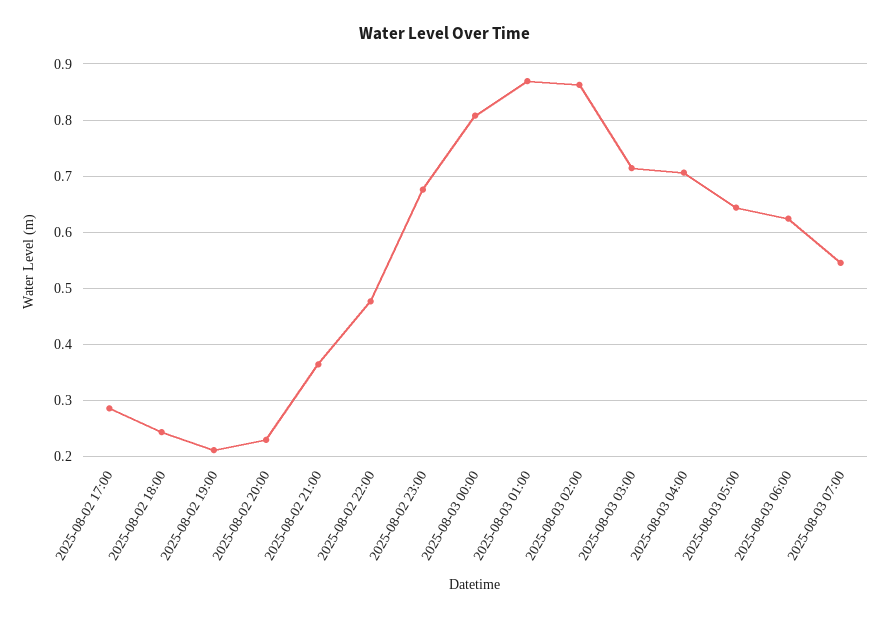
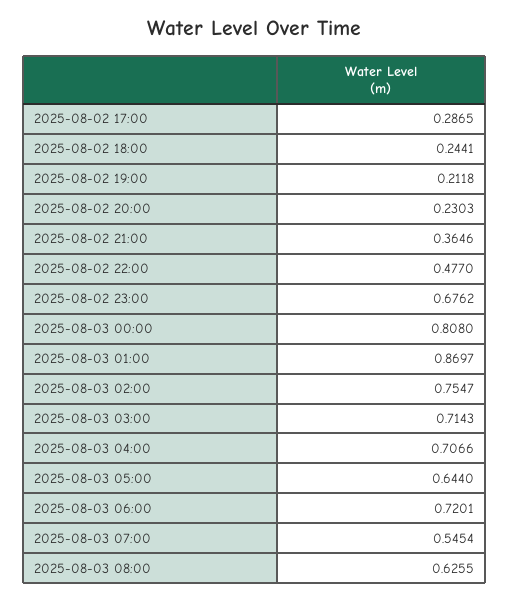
2025-08-03 02:00: 0.86 -> 0.7547
2025-08-03 06:00: 0.62 -> 0.7201
2025-08-03 08:00: none -> 0.6255

